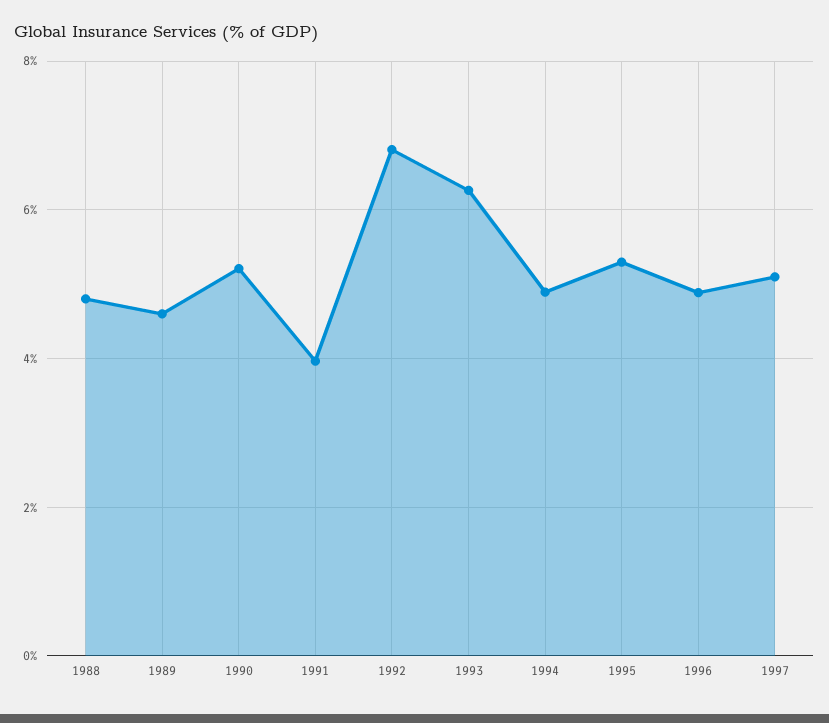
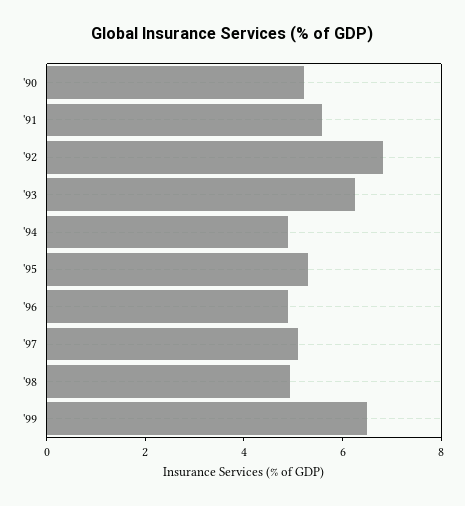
1988: 4.8 -> none
1989: 4.6 -> none
1991: 4 -> 5.5
'98: none -> 5
'99: none -> 6.5

